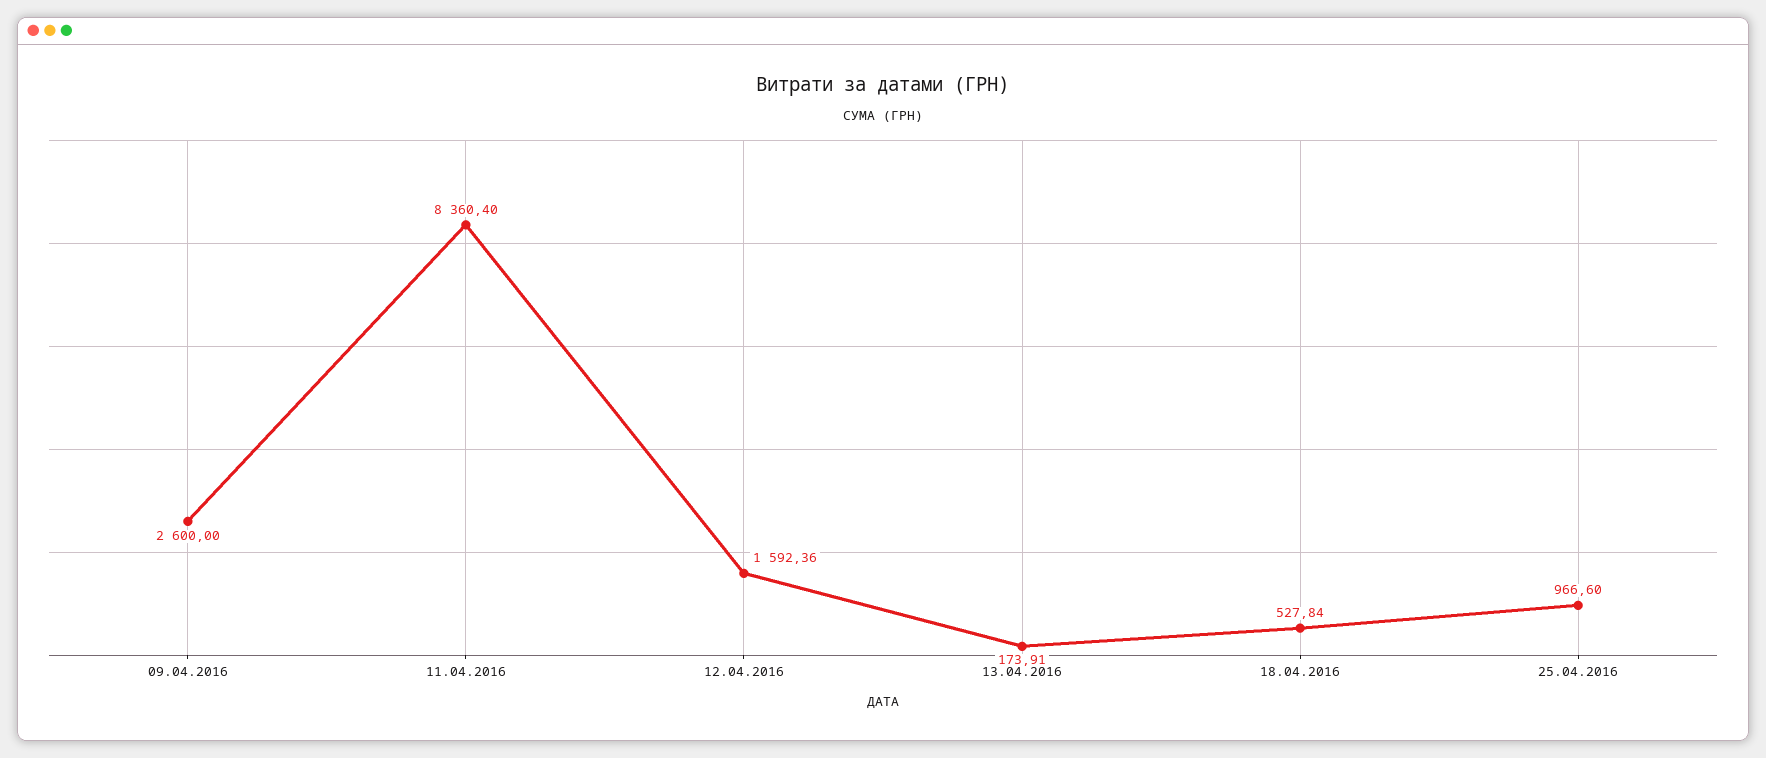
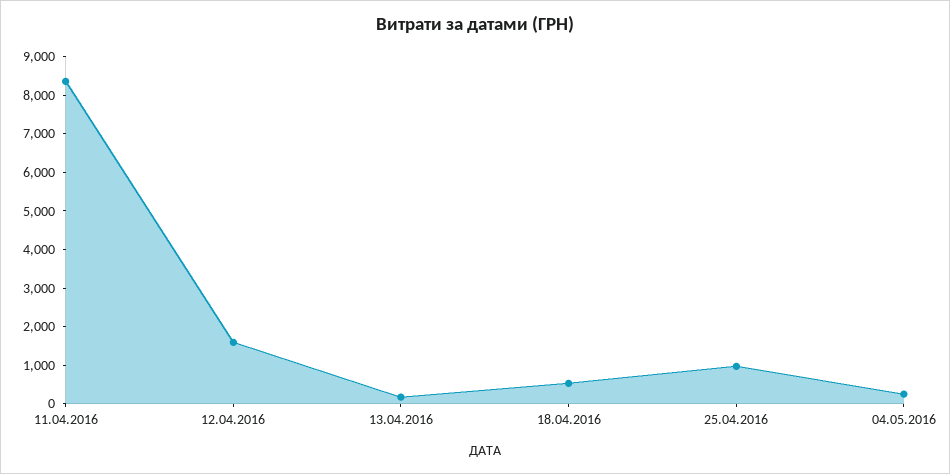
09.04.2016: 2600 -> none
04.05.2016: none -> 250

